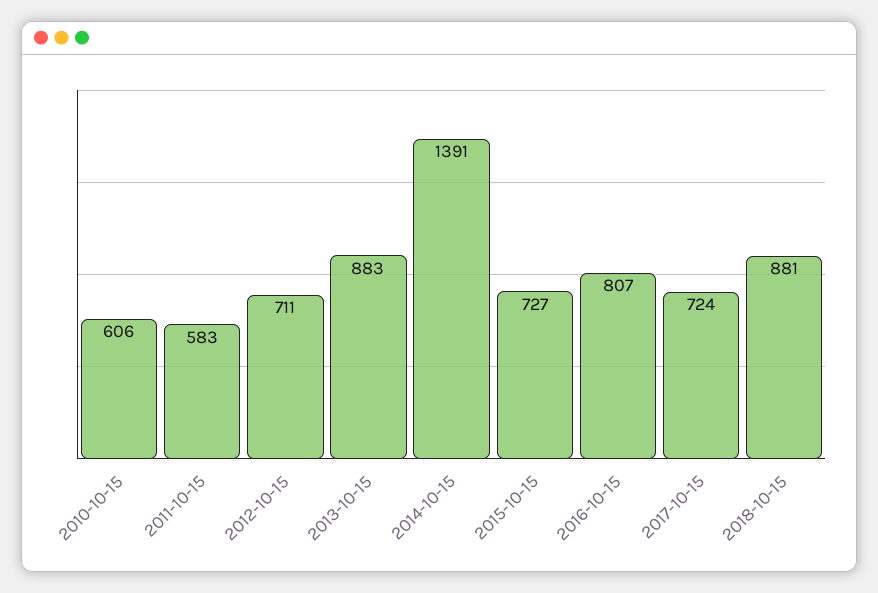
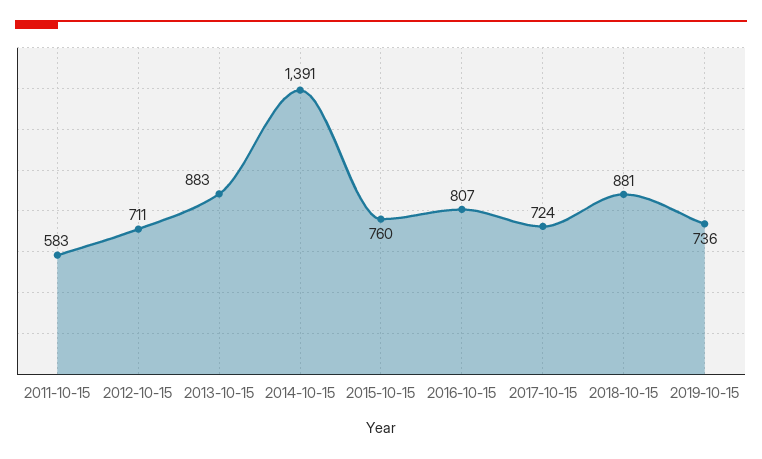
2010-10-15: 606 -> none
2015-10-15: 727 -> 760
2019-10-15: none -> 736

